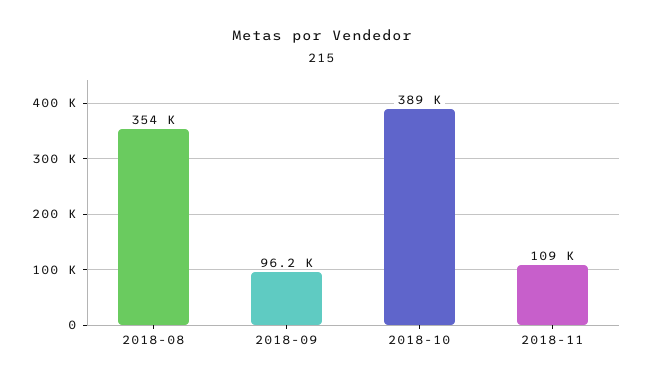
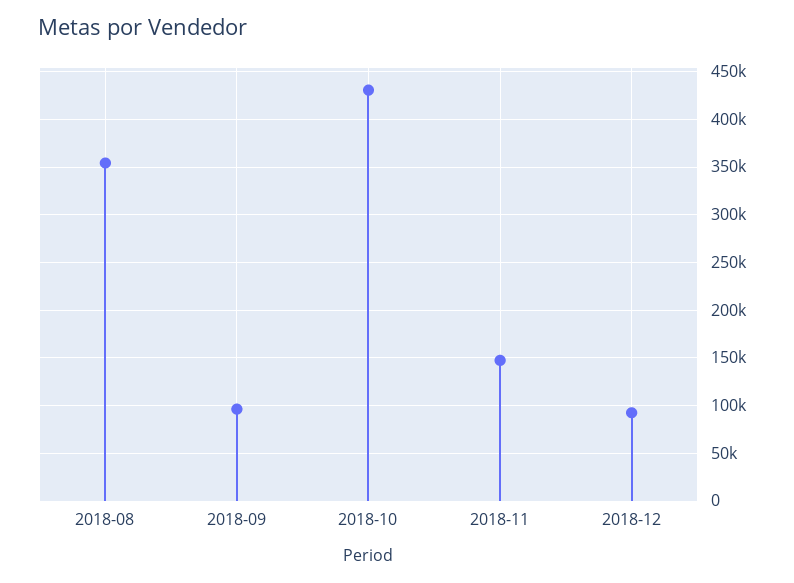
2018-10: 389000 -> 430000
2018-11: 109000 -> 150000
2018-12: none -> 90000

